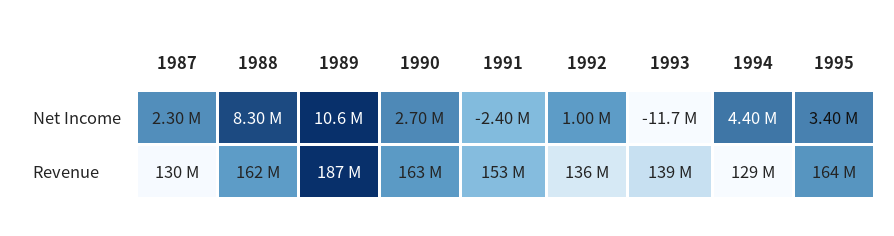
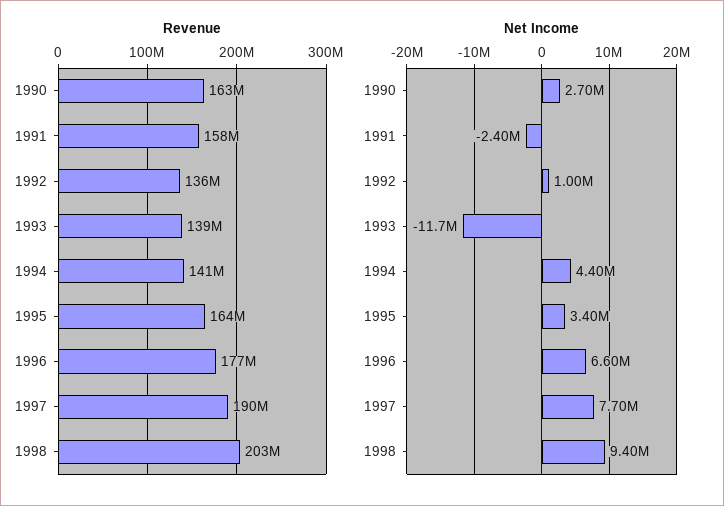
Net Income, 1987: 2300000 -> none
Net Income, 1988: 8300000 -> none
Net Income, 1989: 10600000 -> none
Revenue, 1987: 130000000 -> none
Revenue, 1988: 162000000 -> none
Revenue, 1989: 187000000 -> none
Revenue, 1991: 153000000 -> 158000000
Revenue, 1994: 129000000 -> 141000000
Revenue, 1996: none -> 177000000
Revenue, 1997: none -> 190000000
Revenue, 1998: none -> 203000000
Net Income, 1996: none -> 6600000
Net Income, 1997: none -> 7700000
Net Income, 1998: none -> 9400000

